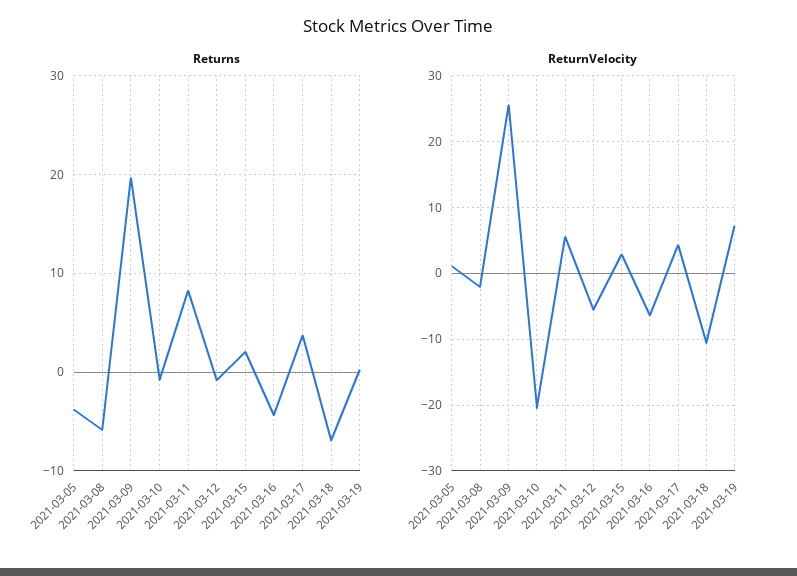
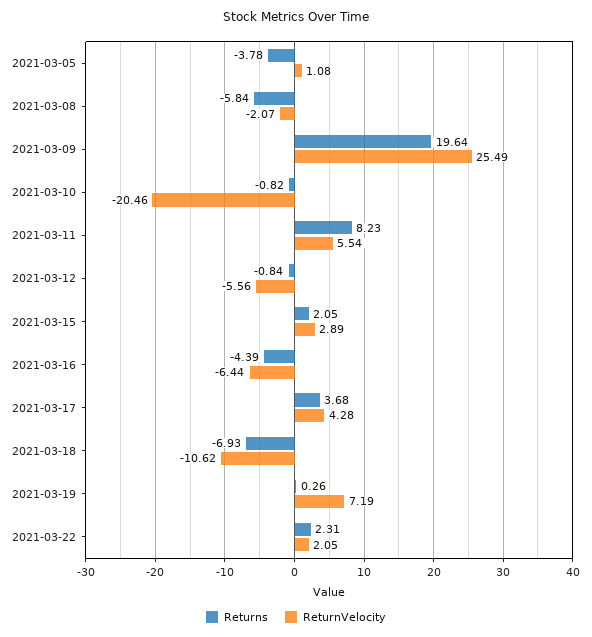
Returns, 2021-03-22: none -> 2.31
ReturnVelocity, 2021-03-22: none -> 2.05

